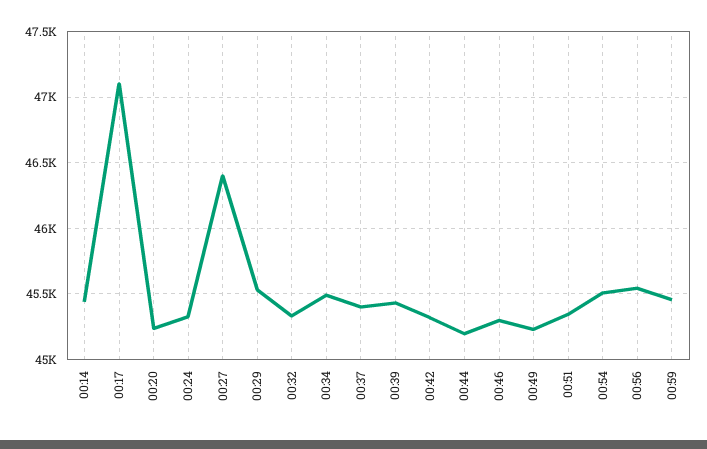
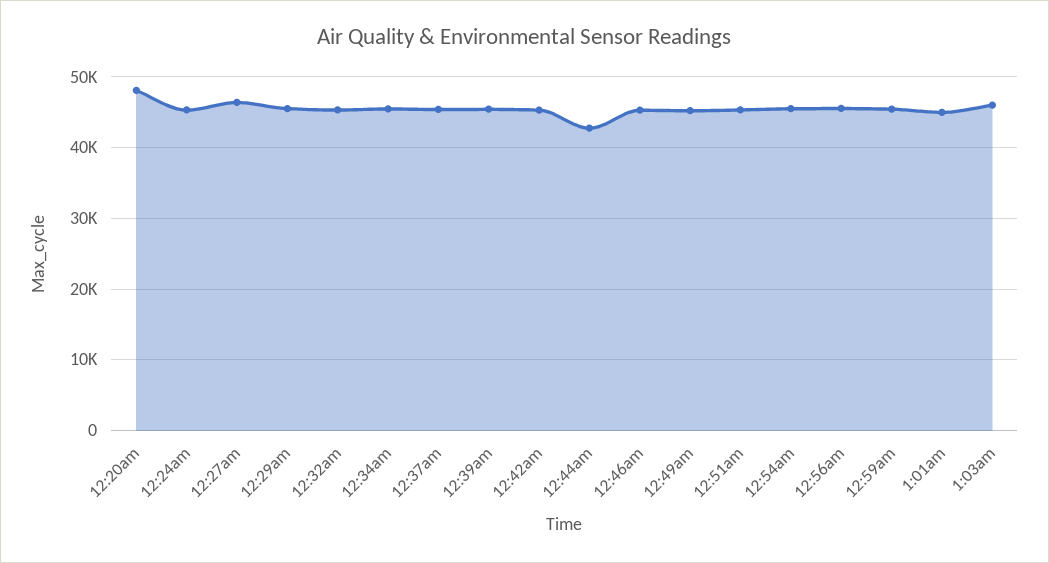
00:14: 45450 -> none
00:17: 47100 -> none
00:20: 45250 -> 48000
00:44: 45200 -> 43000
1:01am: none -> 45000
1:03am: none -> 46000

